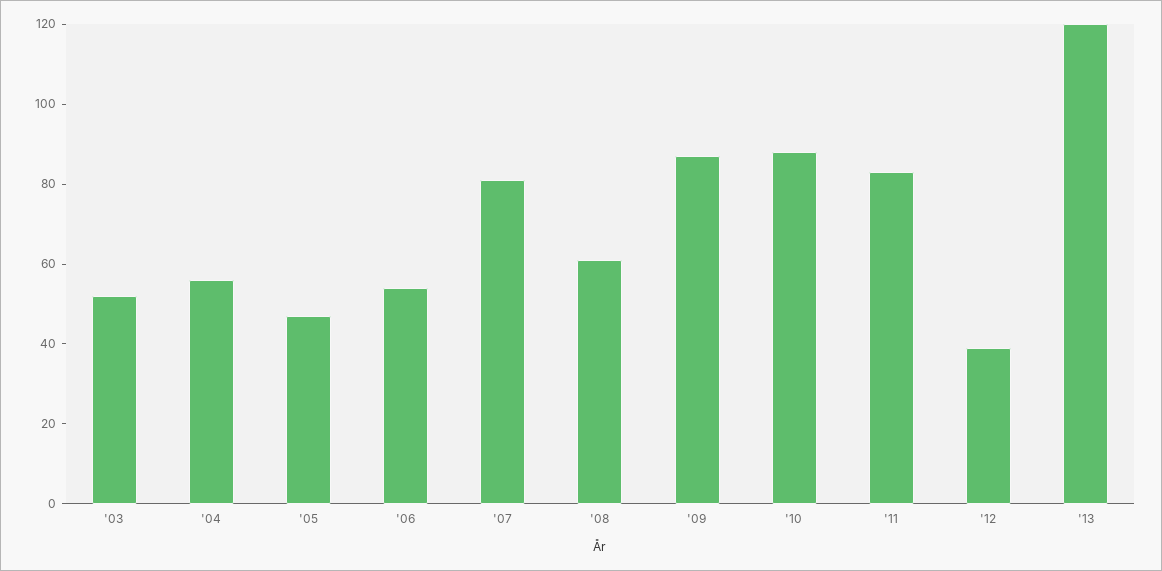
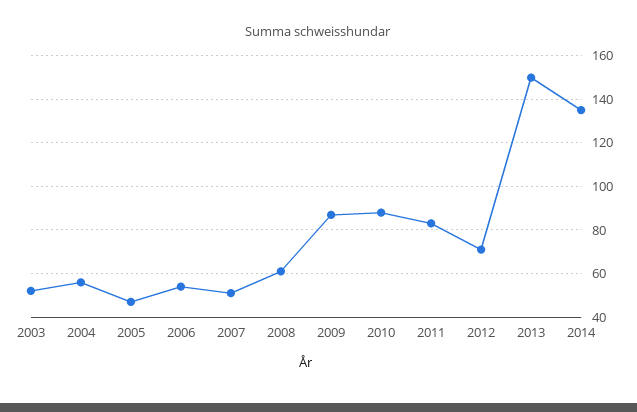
'07: 80 -> 50
'12: 40 -> 70
'13: 120 -> 150
2014: none -> 135

